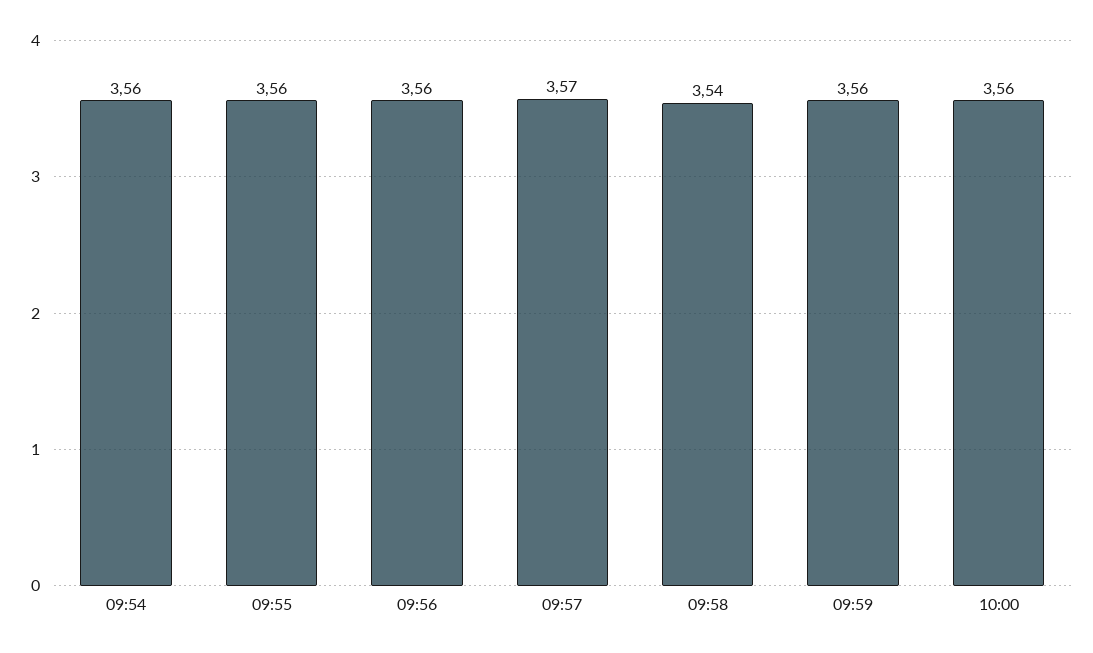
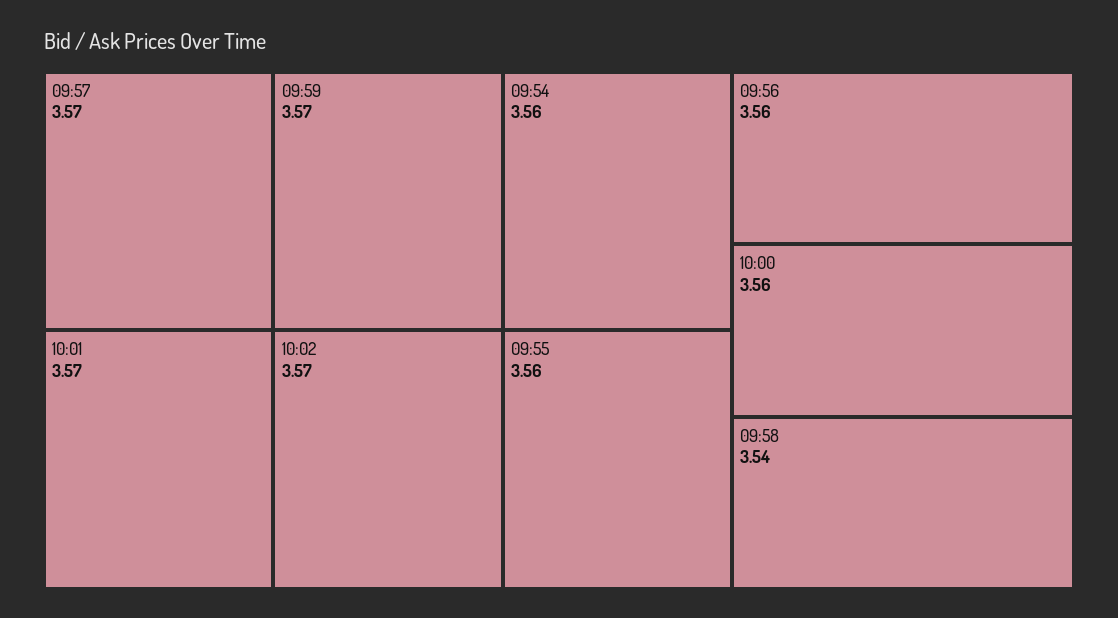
09:59: 3.56 -> 3.57
10:01: none -> 3.57
10:02: none -> 3.57

